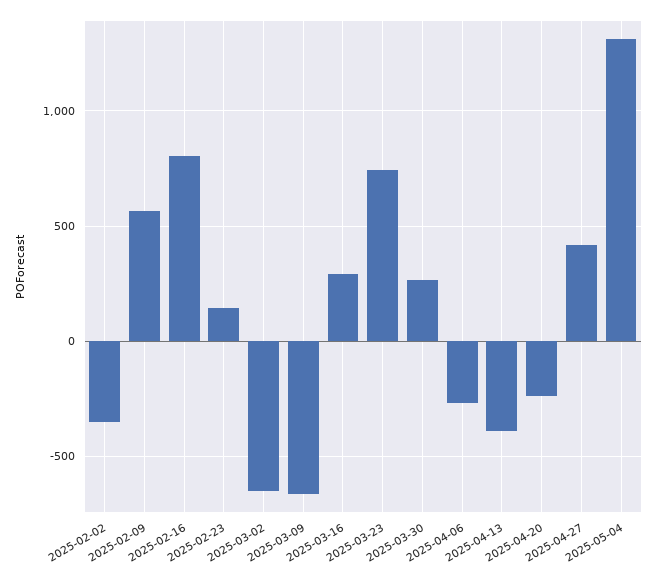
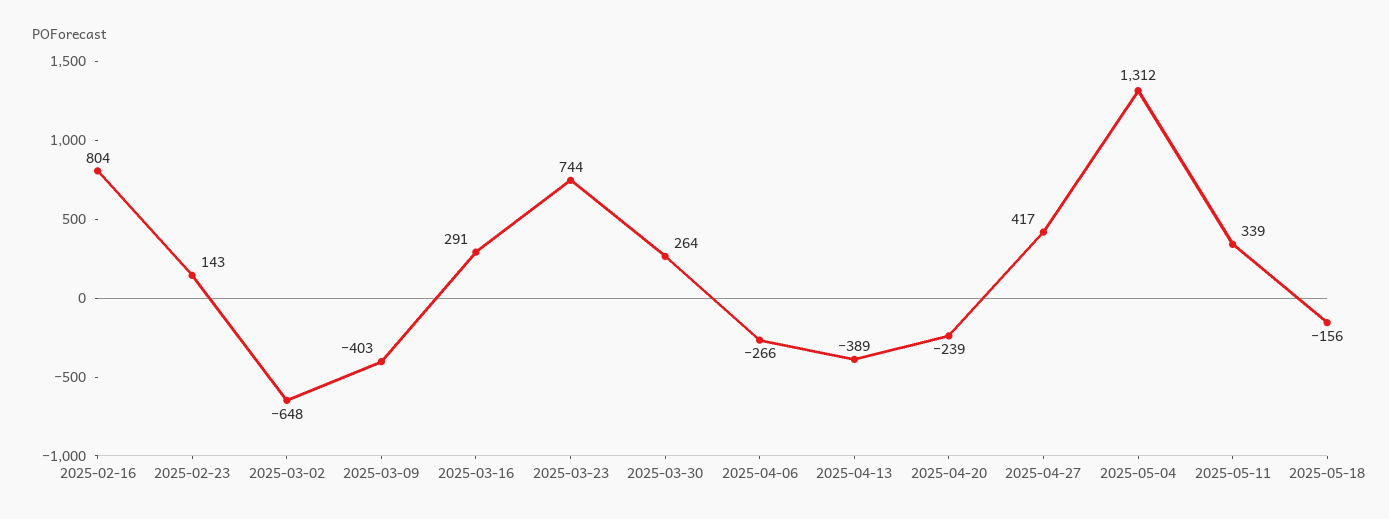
2025-02-02: -350 -> none
2025-02-09: 550 -> none
2025-03-09: -650 -> -403
2025-05-11: none -> 339
2025-05-18: none -> -156

